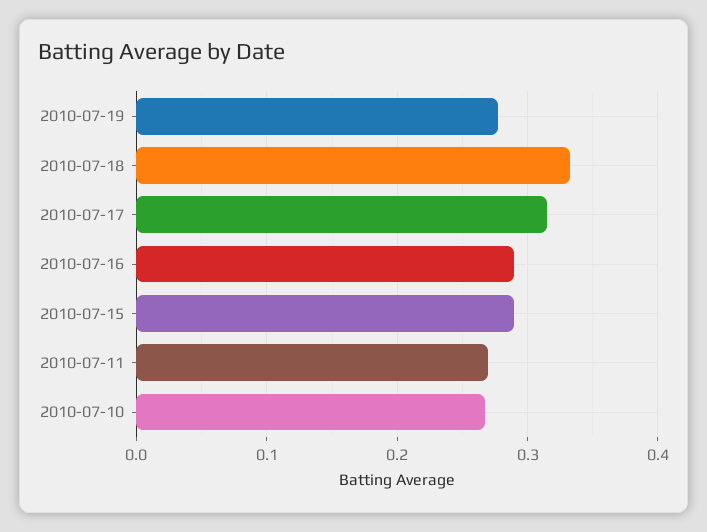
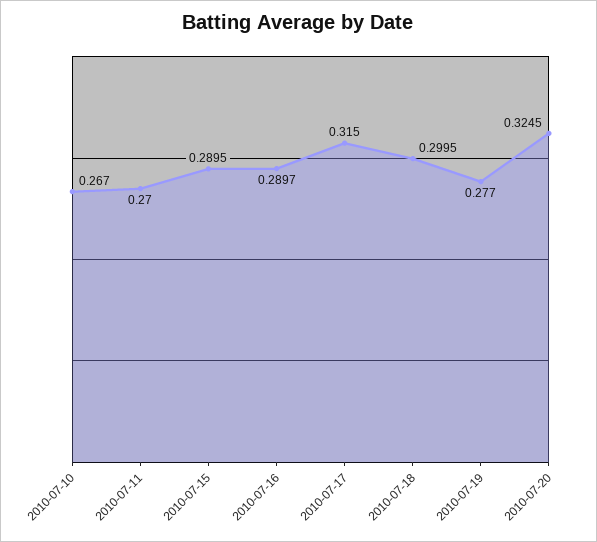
2010-07-18: 0.33 -> 0.2995
2010-07-20: none -> 0.3245

